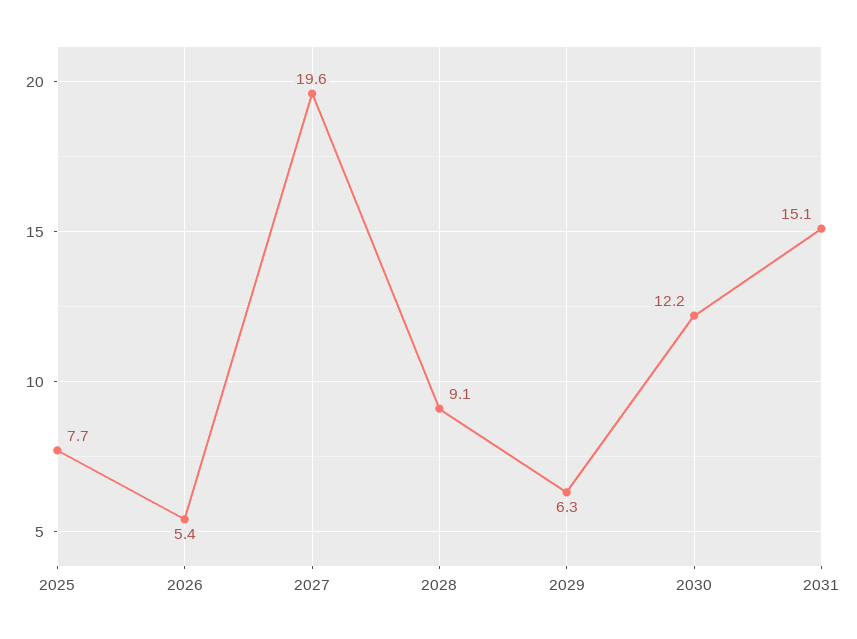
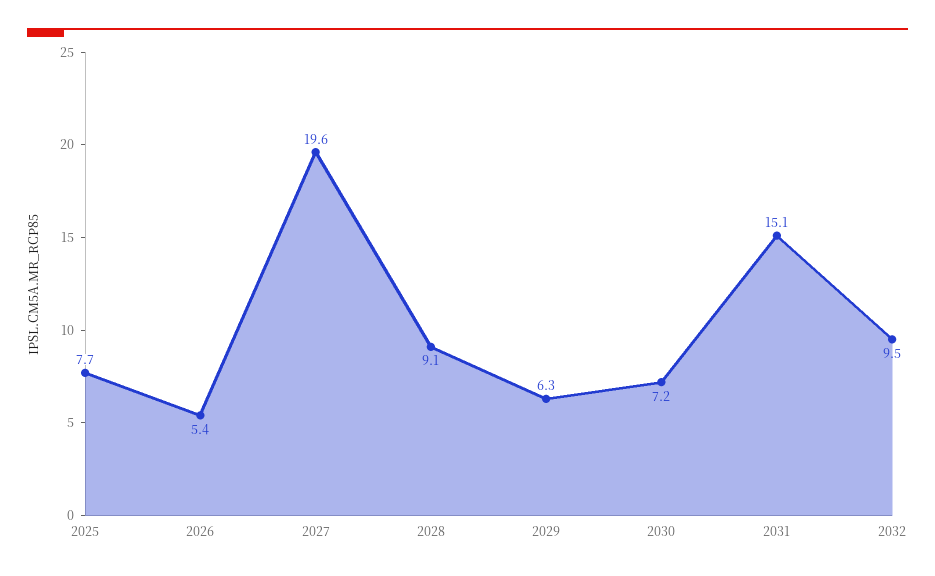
2030: 12.2 -> 7.2
2032: none -> 9.5

